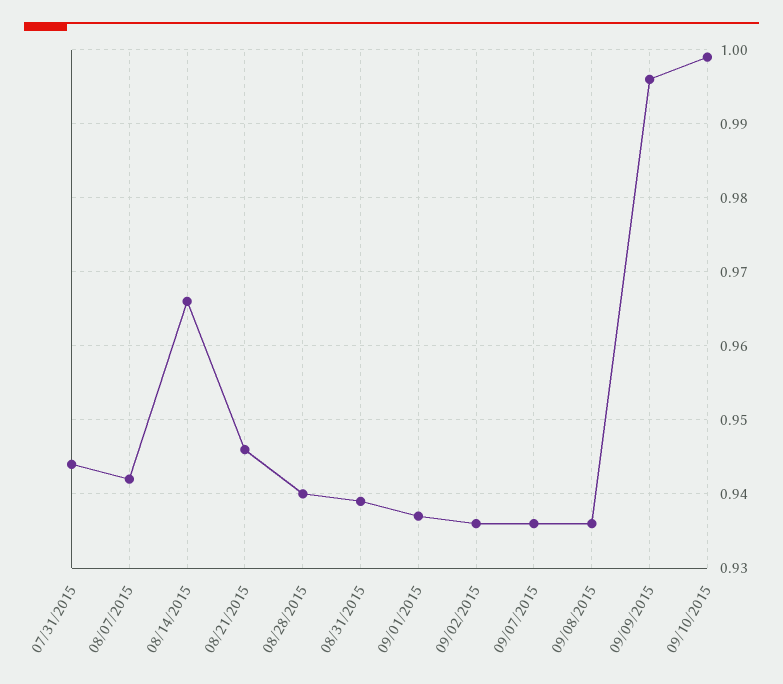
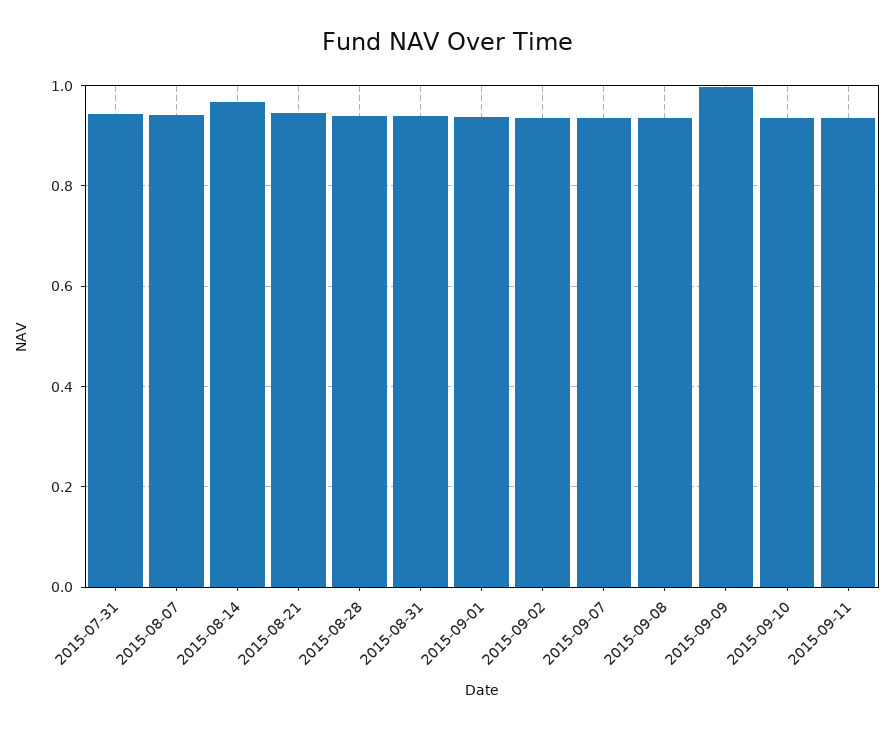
09/10/2015: 0.999 -> 0.94
2015-09-11: none -> 0.94

